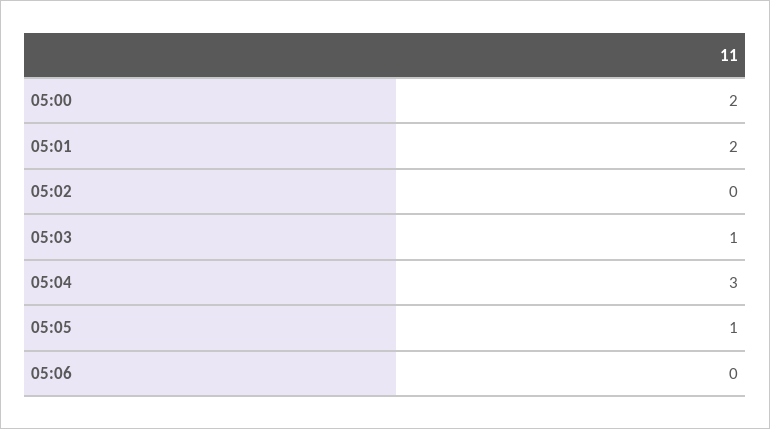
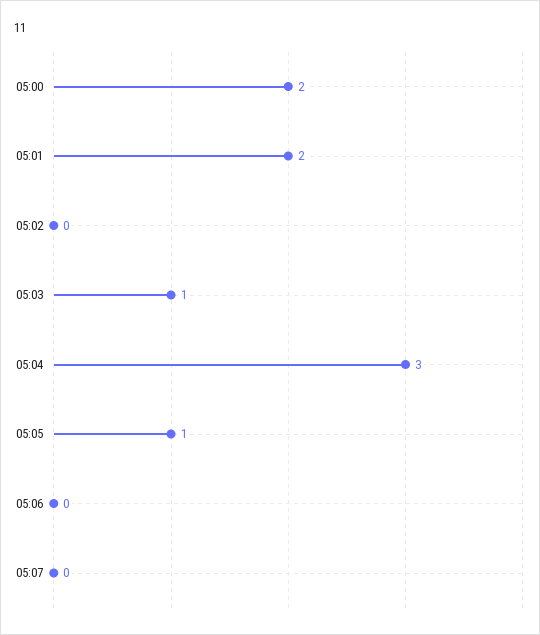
05:07: none -> 0

